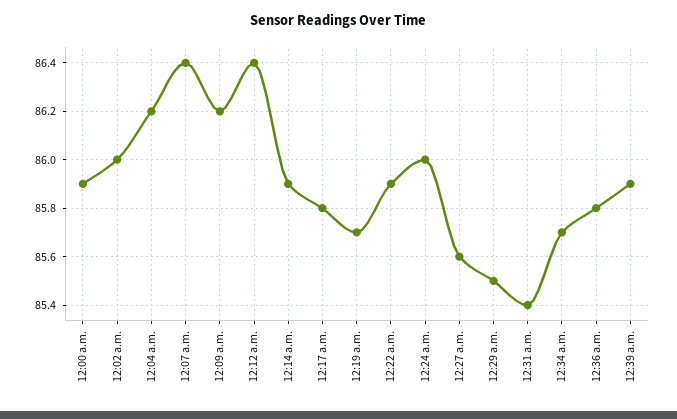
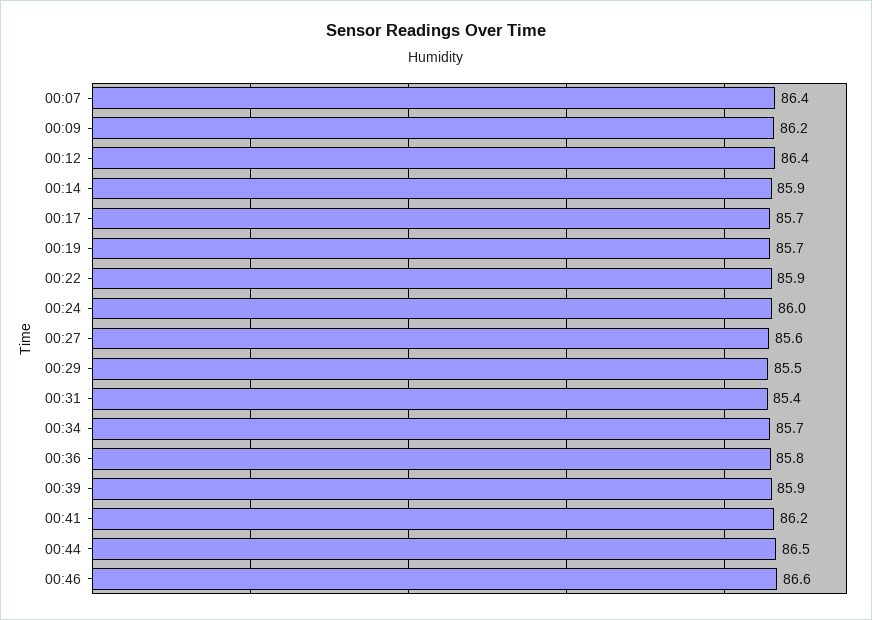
12:00 a.m.: 85.9 -> none
12:02 a.m.: 86 -> none
12:04 a.m.: 86.2 -> none
12:17 a.m.: 85.8 -> 85.7
00:41: none -> 86.2
00:44: none -> 86.5
00:46: none -> 86.6

